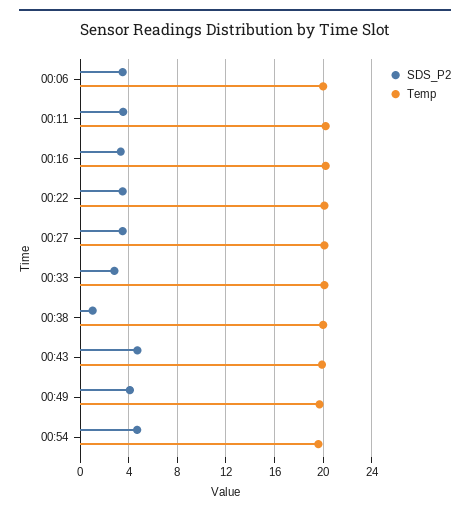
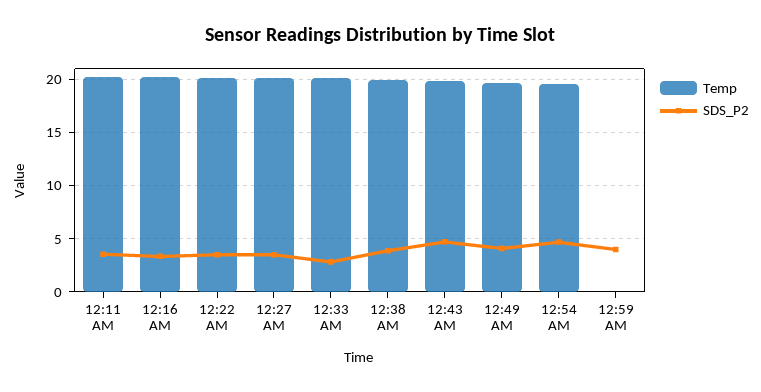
SDS_P2, 00:06: 3.5 -> none
Temp, 00:06: 20 -> none
SDS_P2, 00:38: 1 -> 4
Temp, 12:59 AM: none -> 0
SDS_P2, 12:59 AM: none -> 4

